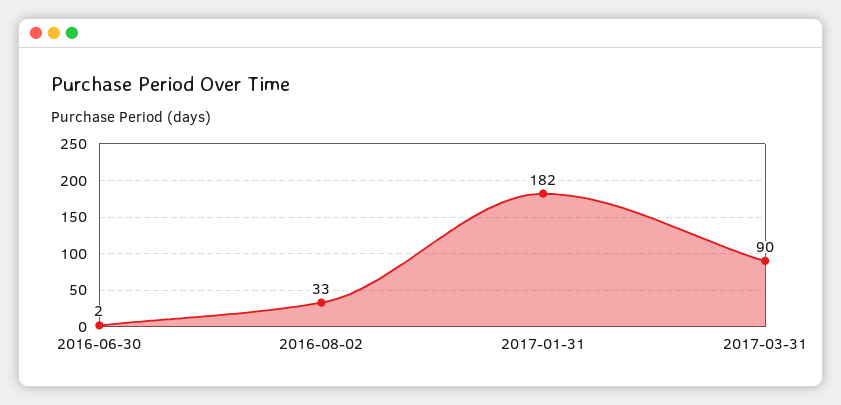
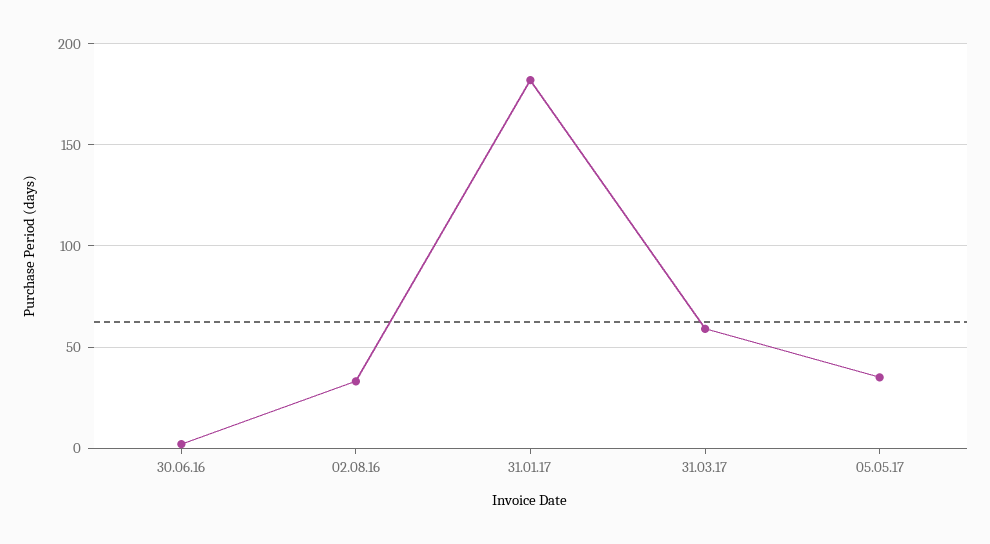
2017-03-31: 90 -> 60
05.05.17: none -> 35

